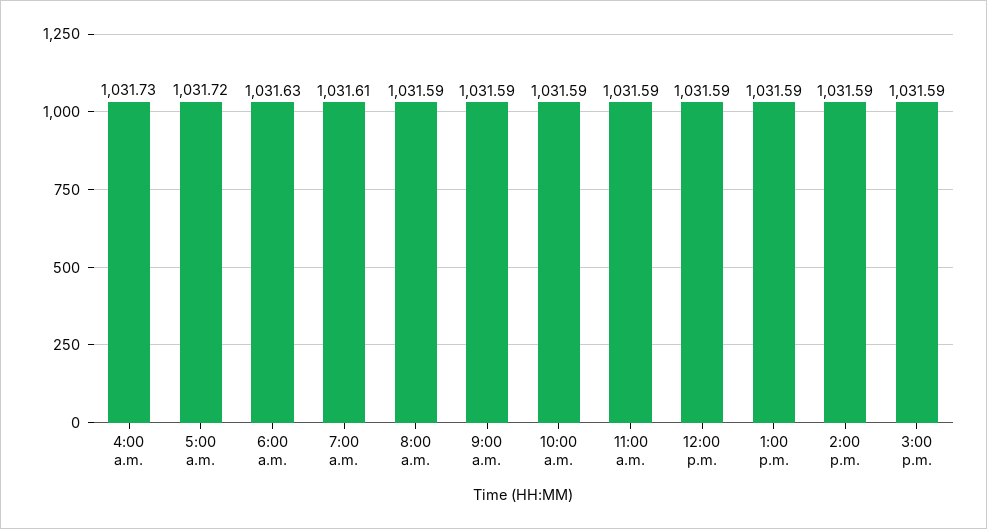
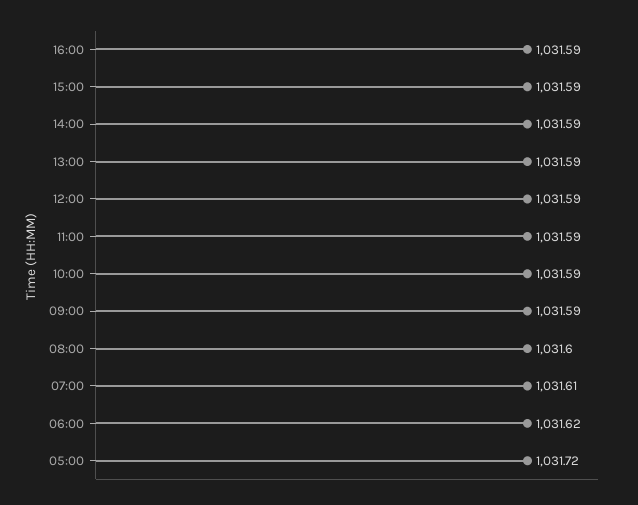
4:00 a.m.: 1031.73 -> none
6:00 a.m.: 1031.63 -> 1031.62
8:00 a.m.: 1031.59 -> 1031.6
16:00: none -> 1031.59

